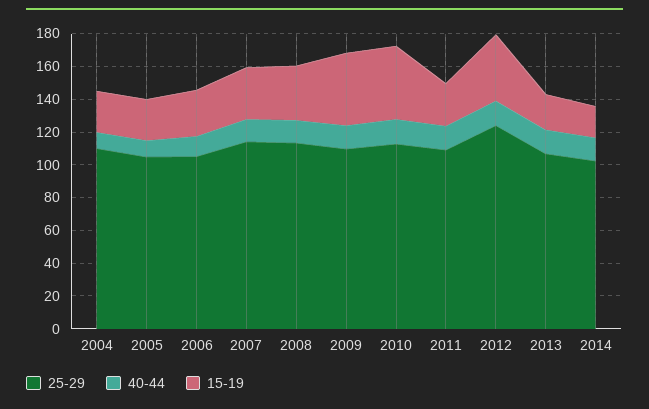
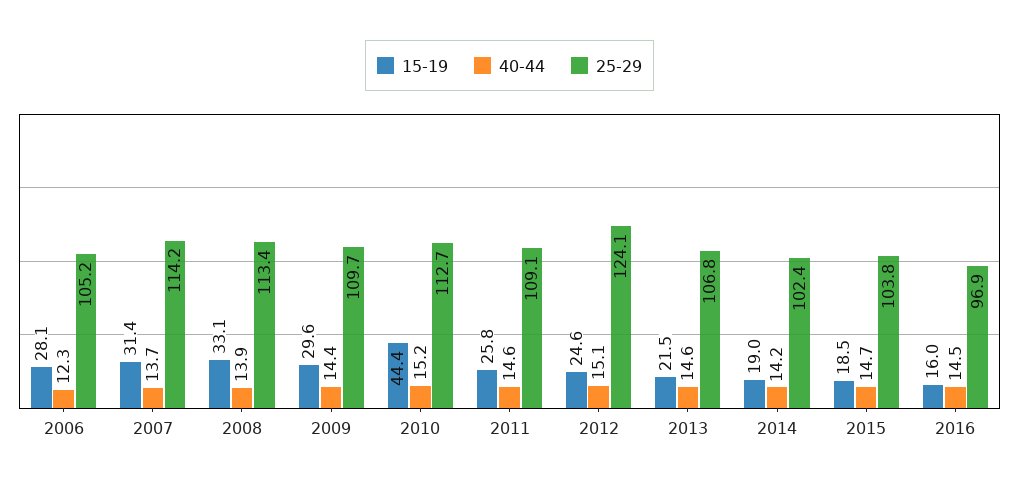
25-29, 2004: 110 -> none
40-44, 2004: 10 -> none
15-19, 2004: 25 -> none
25-29, 2005: 105 -> none
40-44, 2005: 10 -> none
15-19, 2005: 25 -> none
15-19, 2009: 45 -> 29.6
15-19, 2012: 40 -> 24.6
15-19, 2015: none -> 18.5
40-44, 2015: none -> 14.7
25-29, 2015: none -> 103.8
15-19, 2016: none -> 16
40-44, 2016: none -> 14.5
25-29, 2016: none -> 96.9

